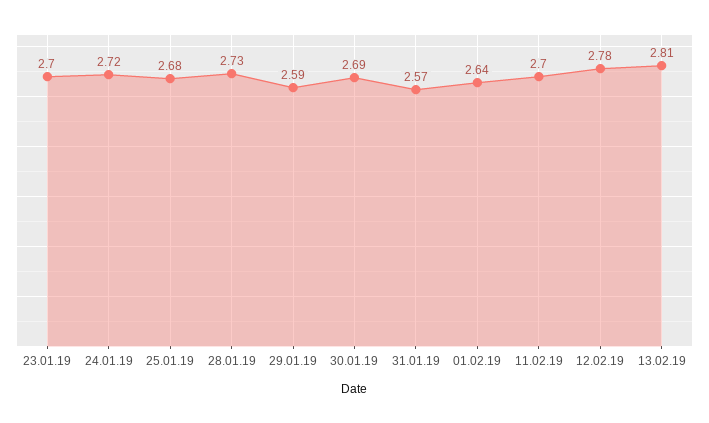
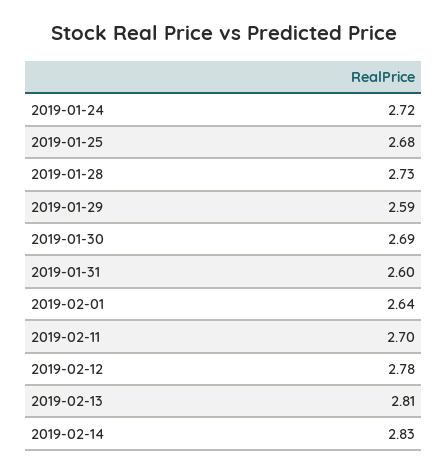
23.01.19: 2.7 -> none
31.01.19: 2.57 -> 2.6
2019-02-14: none -> 2.83

